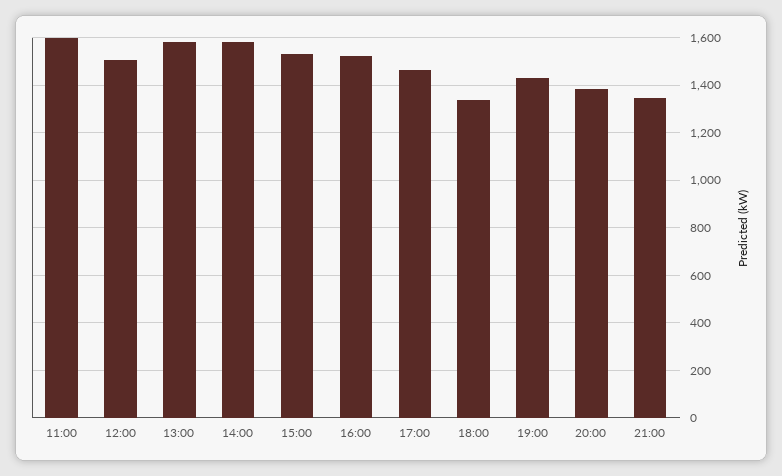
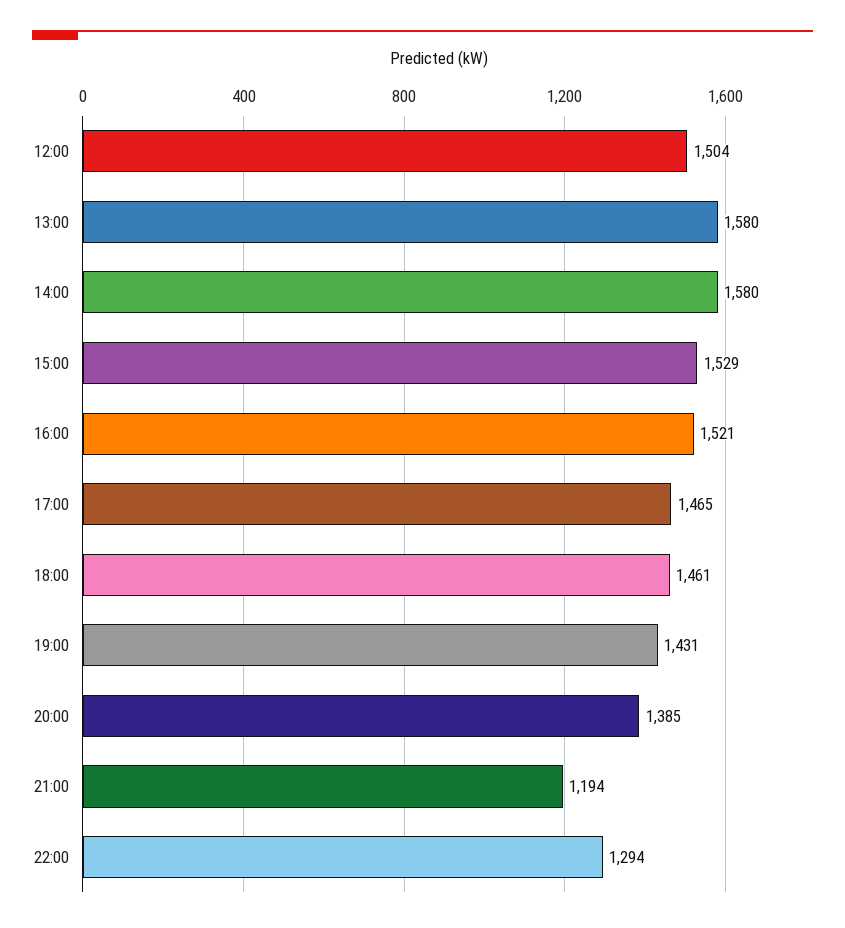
11:00: 1600 -> none
18:00: 1350 -> 1461
21:00: 1350 -> 1194
22:00: none -> 1294

